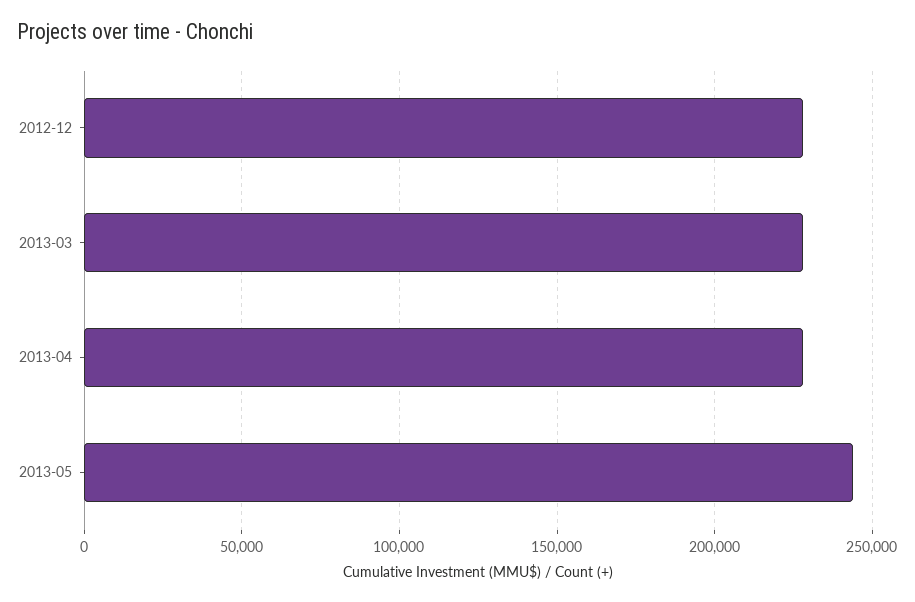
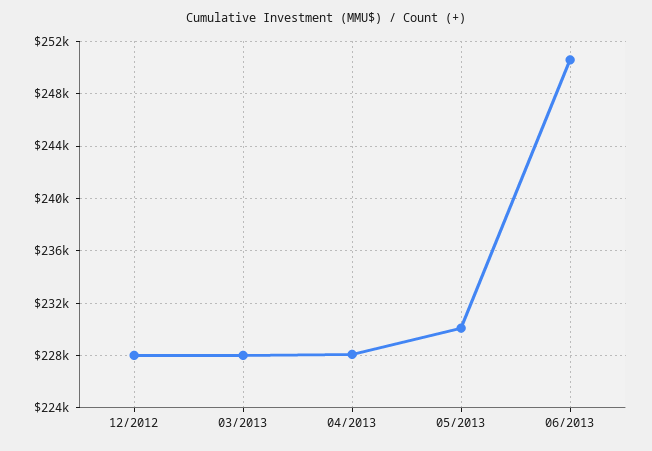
2013-05: 245000 -> 230000
06/2013: none -> 250500

